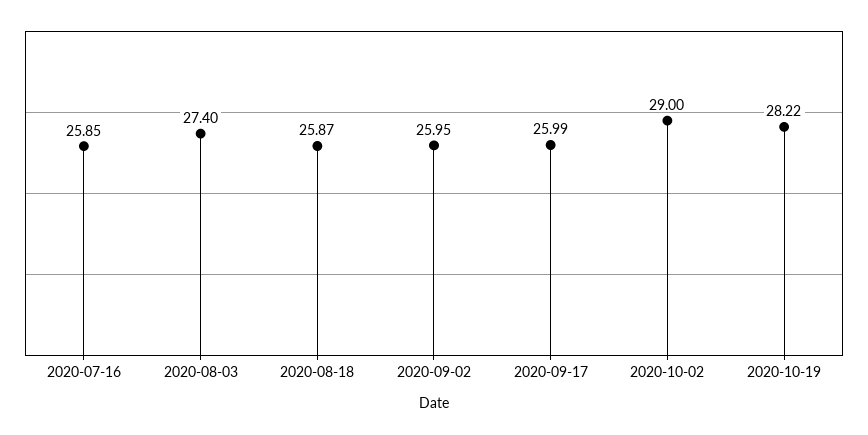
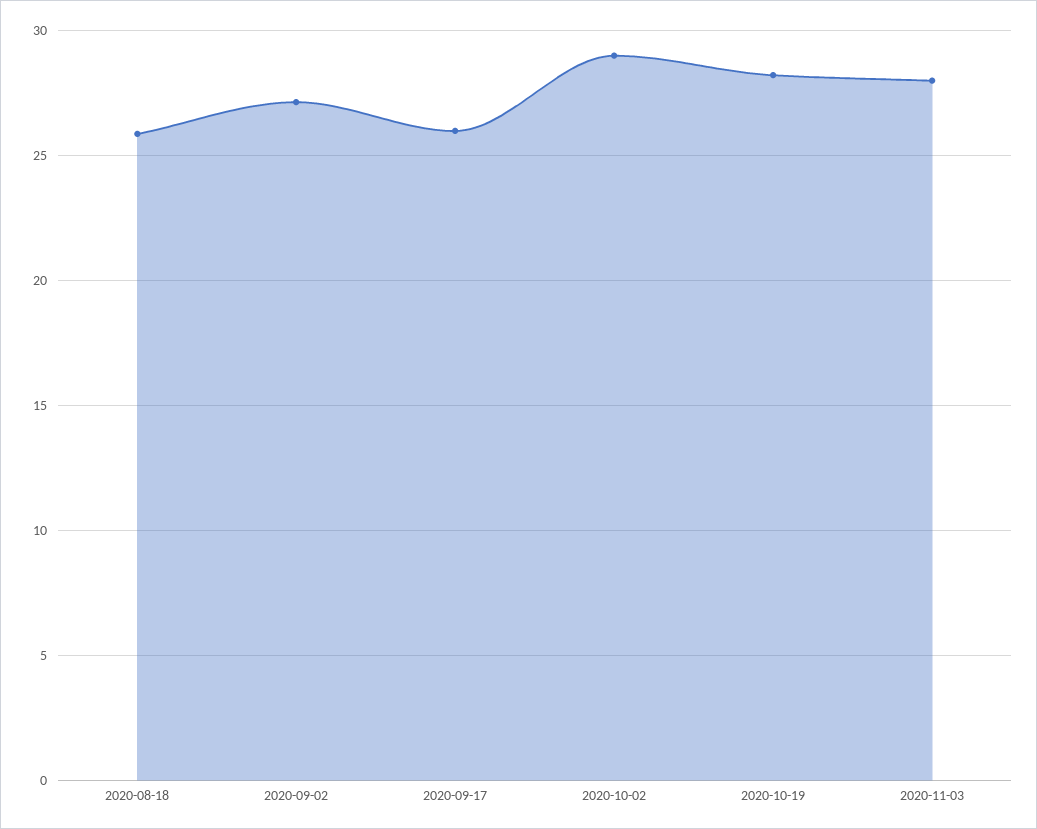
2020-07-16: 25.85 -> none
2020-08-03: 27.4 -> none
2020-09-02: 25.95 -> 27
2020-11-03: none -> 28

